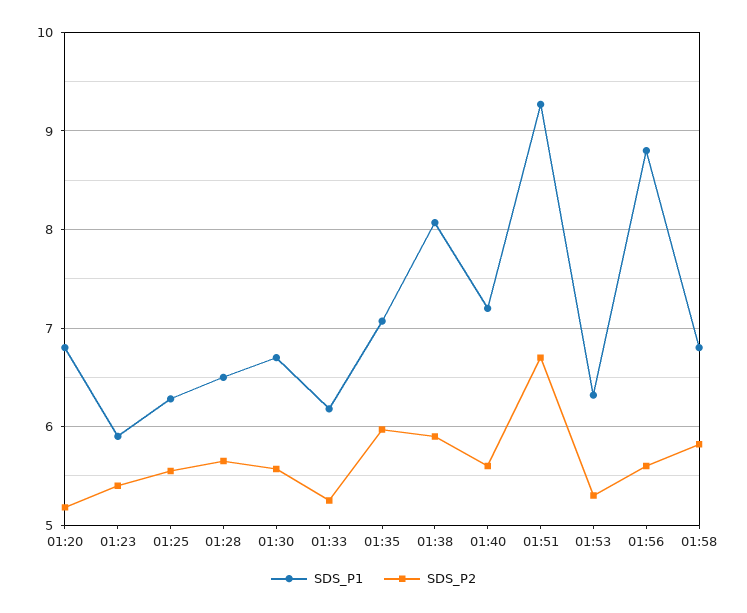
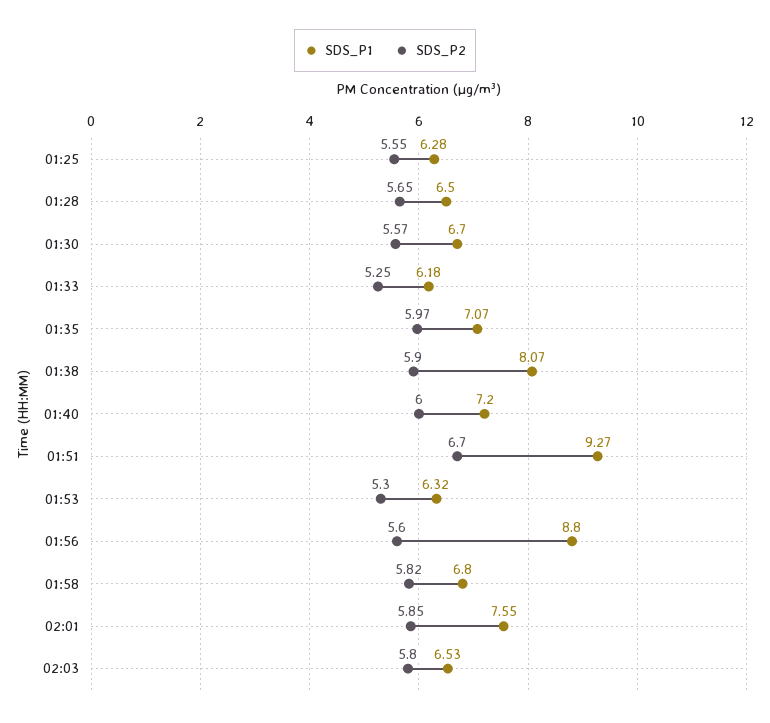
SDS_P1, 01:20: 6.8 -> none
SDS_P2, 01:20: 5.2 -> none
SDS_P1, 01:23: 5.9 -> none
SDS_P2, 01:23: 5.4 -> none
SDS_P2, 01:40: 5.6 -> 6
SDS_P1, 02:01: none -> 7.55
SDS_P2, 02:01: none -> 5.85
SDS_P1, 02:03: none -> 6.53
SDS_P2, 02:03: none -> 5.8

